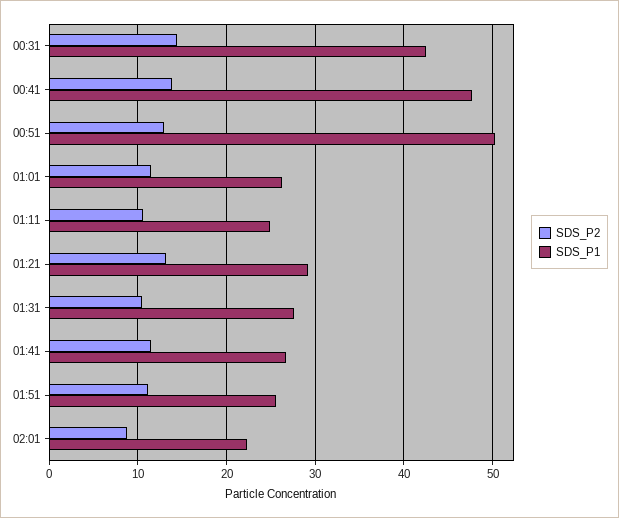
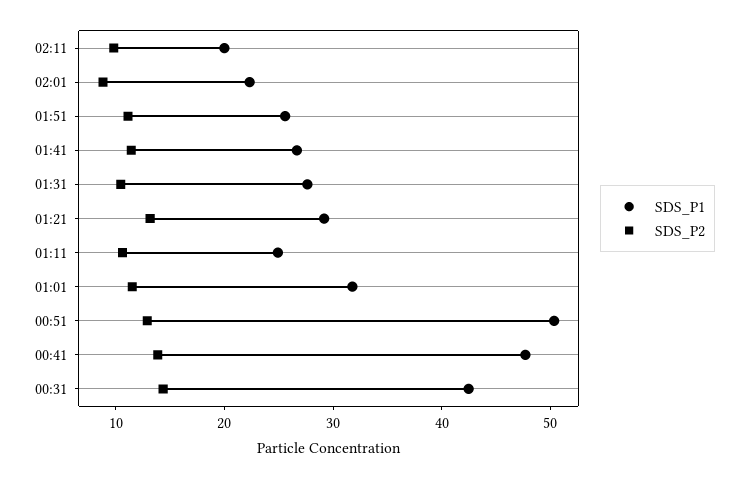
SDS_P1, 01:01: 26 -> 32
SDS_P1, 02:11: none -> 20
SDS_P2, 02:11: none -> 10

